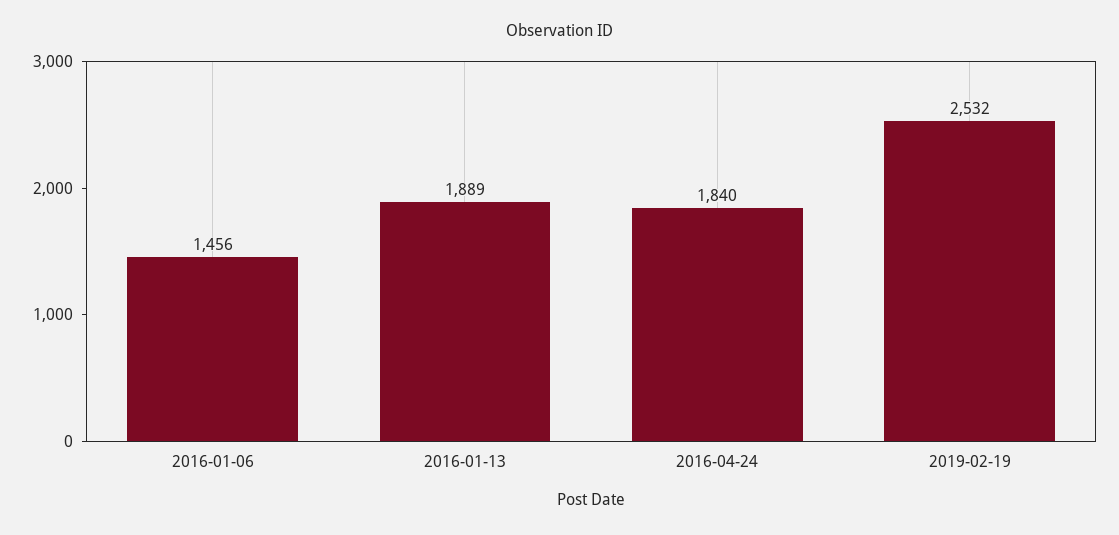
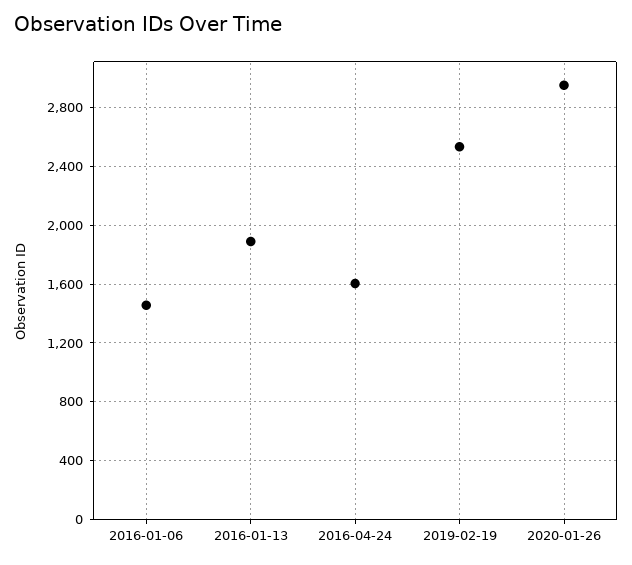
2016-04-24: 1840 -> 1600
2020-01-26: none -> 2950

